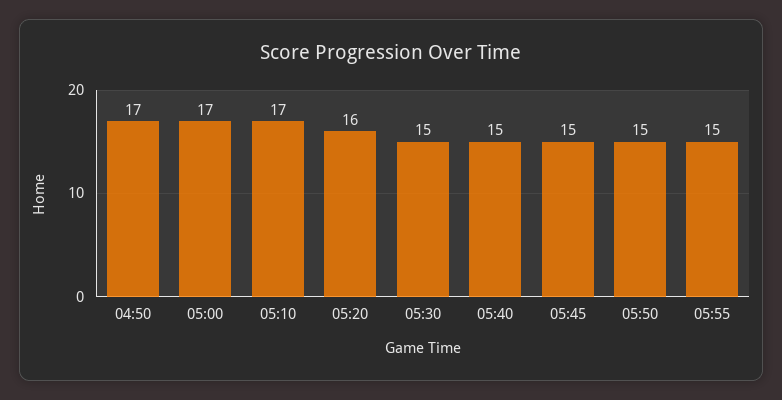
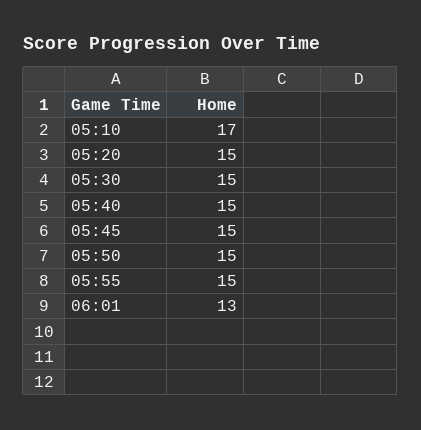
04:50: 17 -> none
05:00: 17 -> none
05:20: 16 -> 15
06:01: none -> 13

